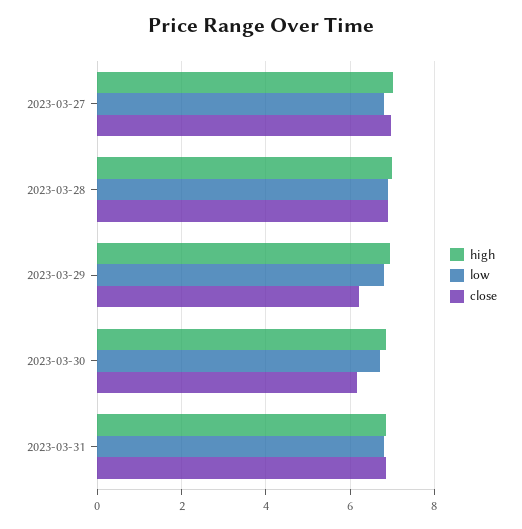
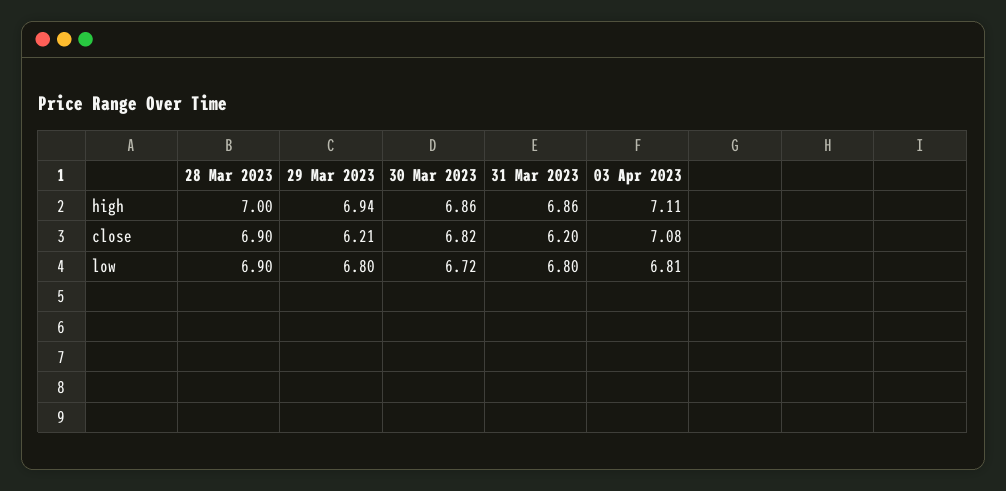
high, 2023-03-27: 7 -> none
low, 2023-03-27: 6.8 -> none
close, 2023-03-27: 7 -> none
close, 2023-03-30: 6.2 -> 6.82
close, 2023-03-31: 6.8 -> 6.2
high, 03 Apr 2023: none -> 7.11
close, 03 Apr 2023: none -> 7.08
low, 03 Apr 2023: none -> 6.81

